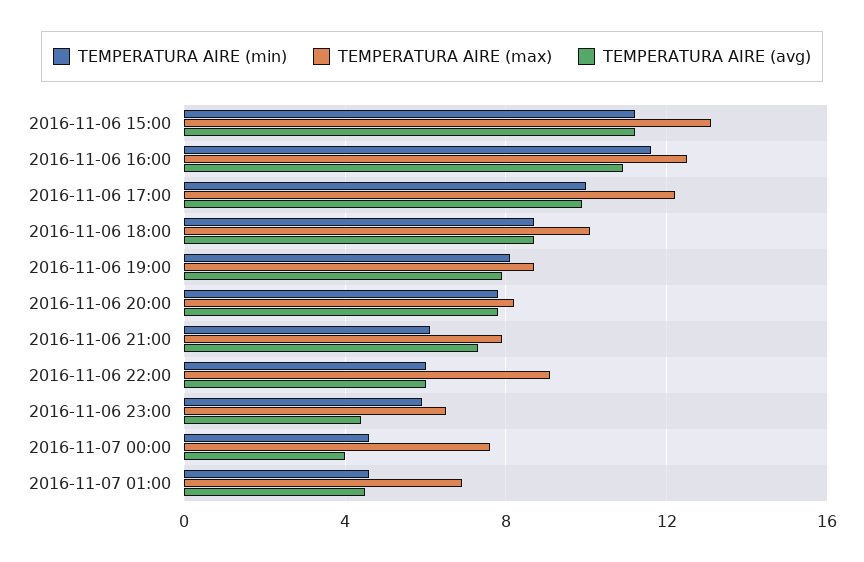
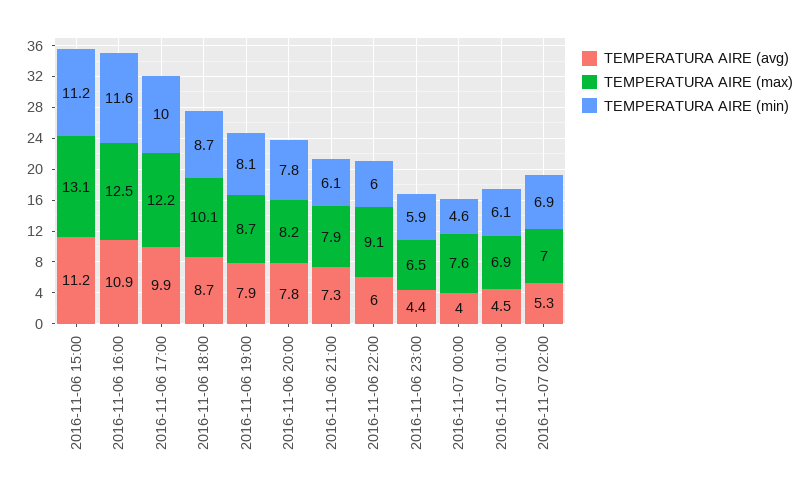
TEMPERATURA AIRE (min), 2016-11-07 01:00: 4.5 -> 6.1
TEMPERATURA AIRE (avg), 2016-11-07 02:00: none -> 5.3
TEMPERATURA AIRE (max), 2016-11-07 02:00: none -> 7
TEMPERATURA AIRE (min), 2016-11-07 02:00: none -> 6.9

